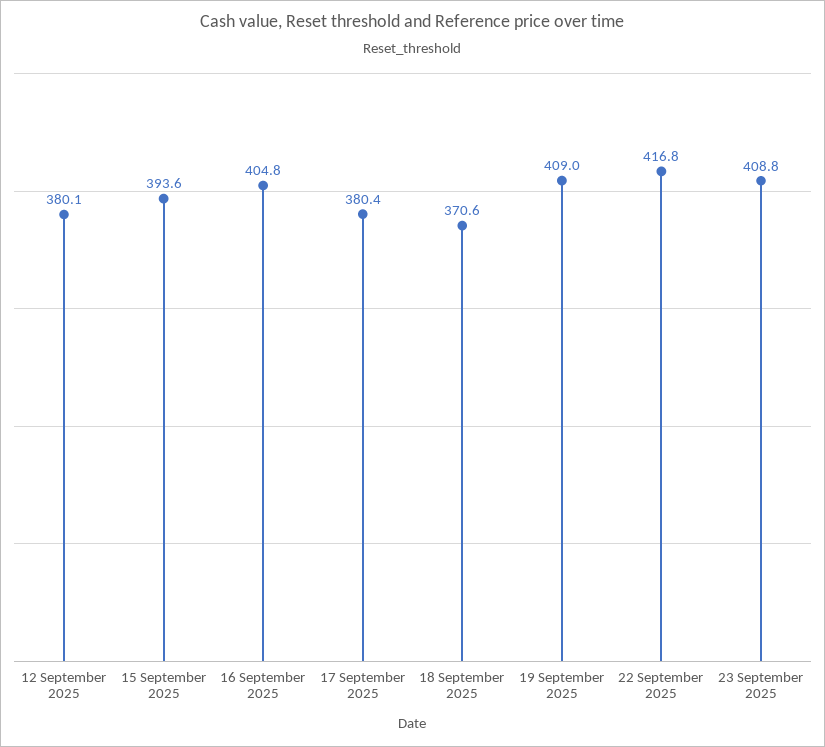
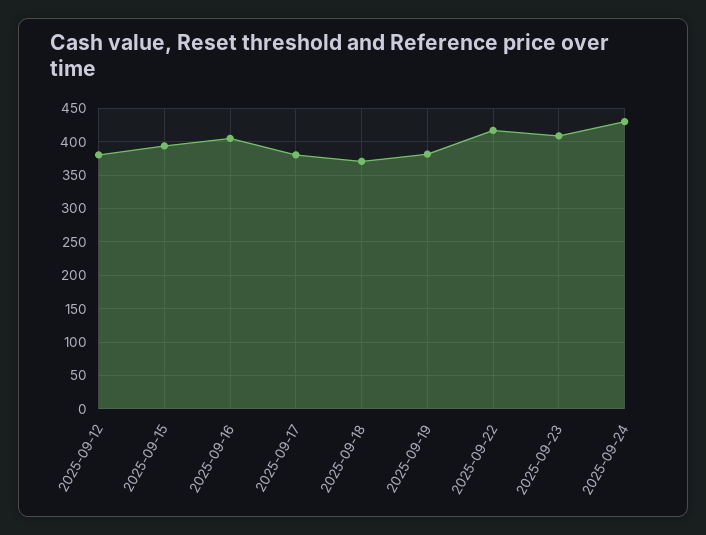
19 September 2025: 409 -> 380
2025-09-24: none -> 430

